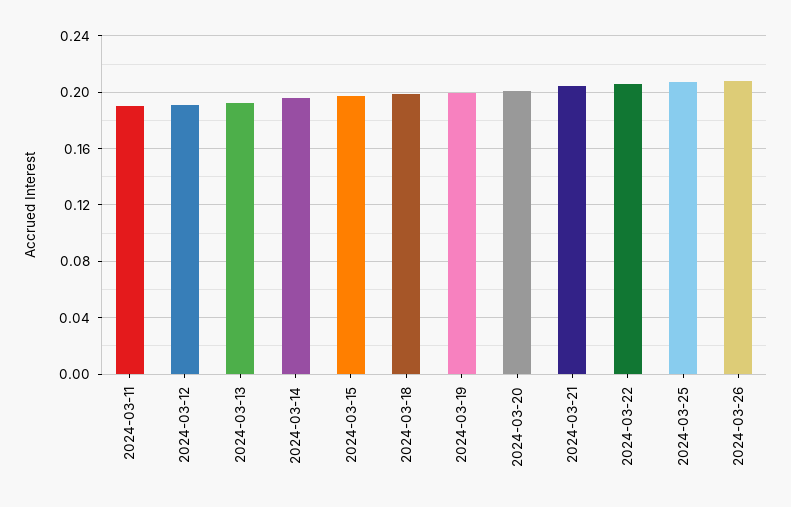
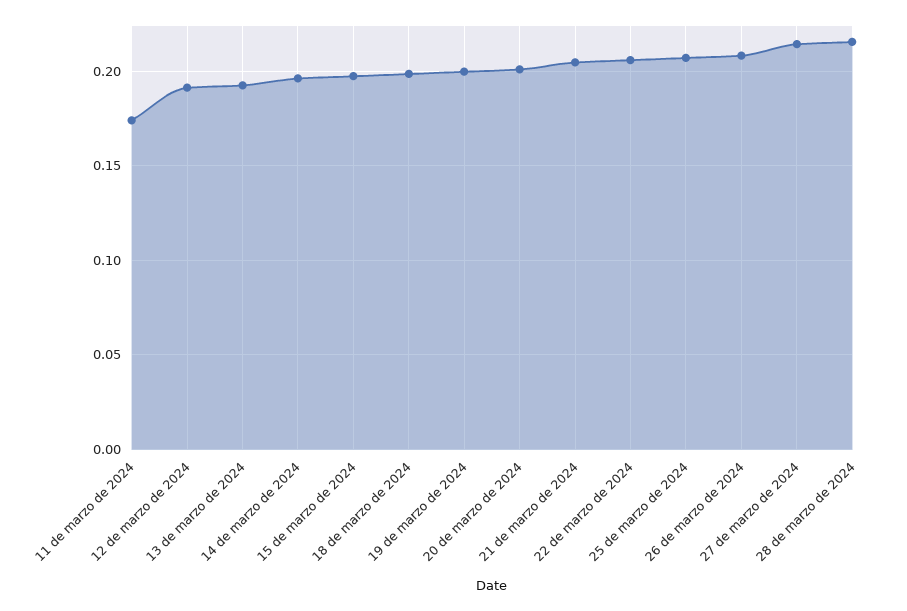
2024-03-11: 0.19 -> 0.175
27 de marzo de 2024: none -> 0.215
28 de marzo de 2024: none -> 0.215

